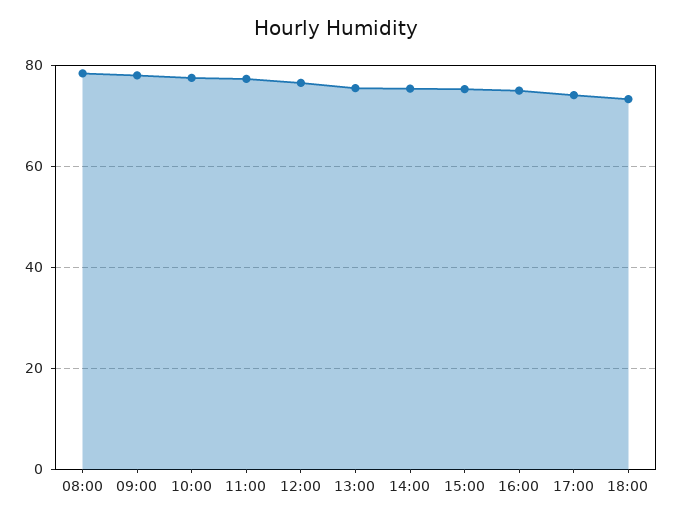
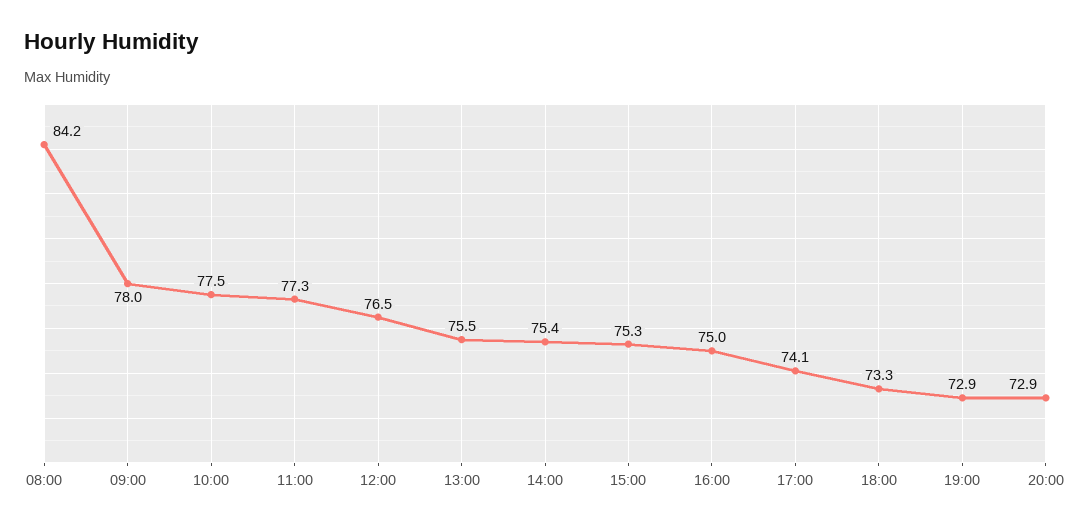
08:00: 78 -> 84.2
19:00: none -> 72.9
20:00: none -> 72.9

